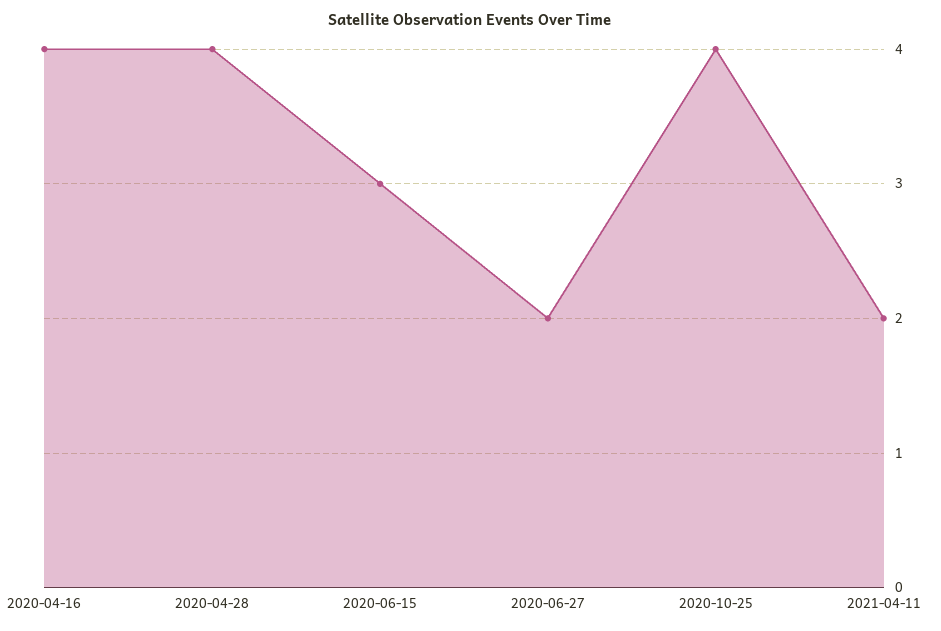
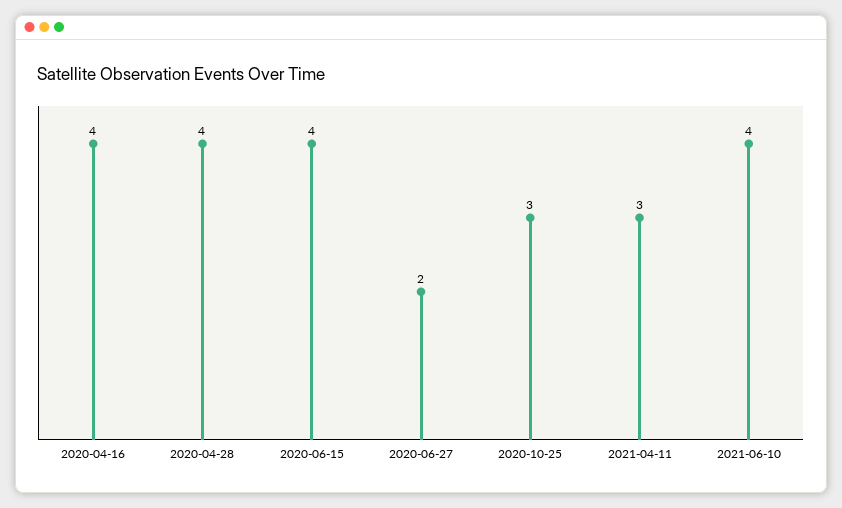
2020-06-15: 3 -> 4
2020-10-25: 4 -> 3
2021-04-11: 2 -> 3
2021-06-10: none -> 4

